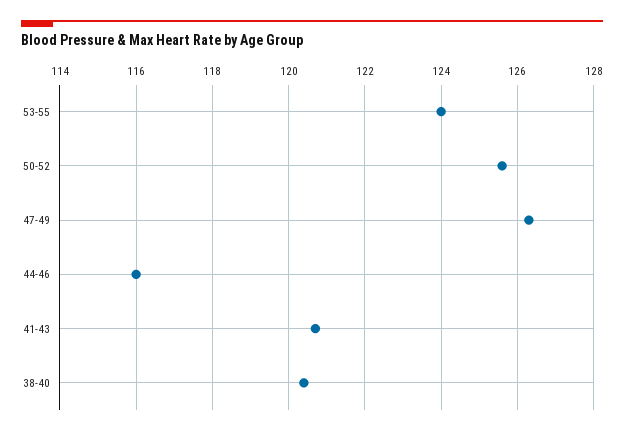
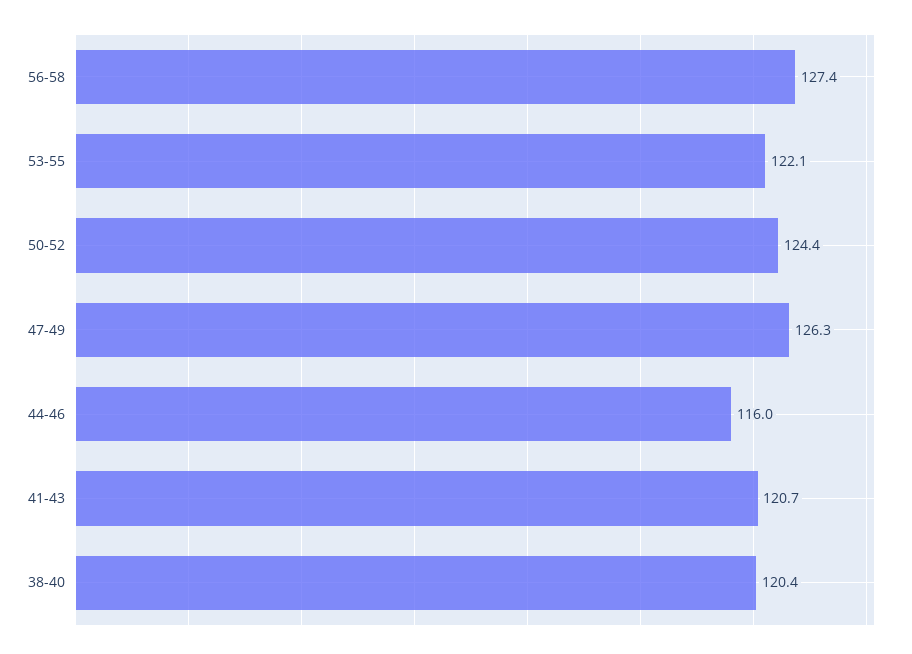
53-55: 124 -> 122.1
50-52: 125.5 -> 124.4
56-58: none -> 127.4

